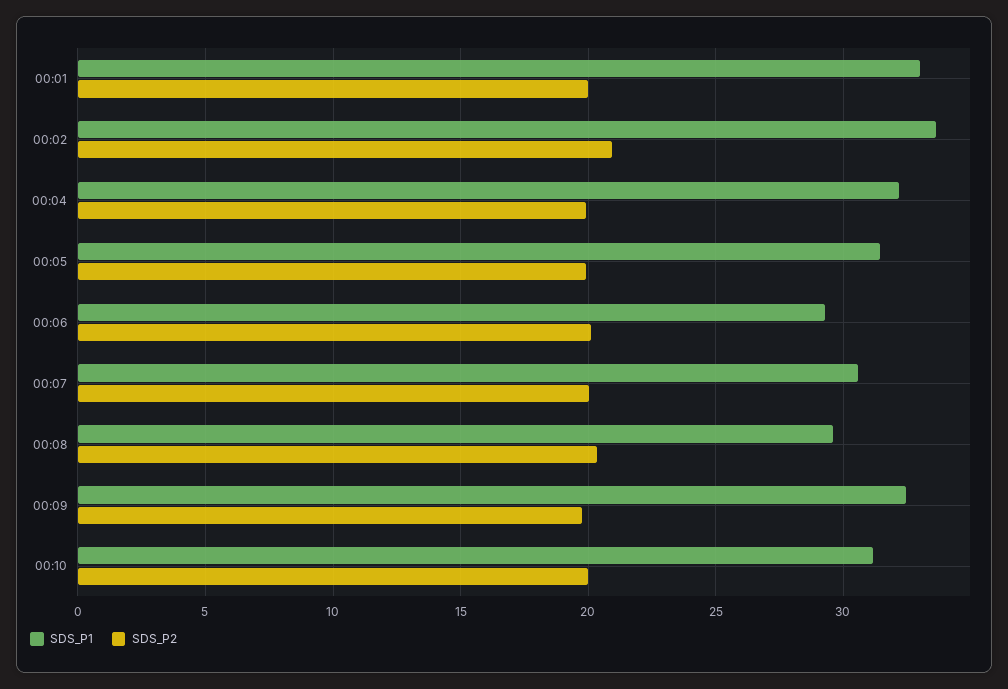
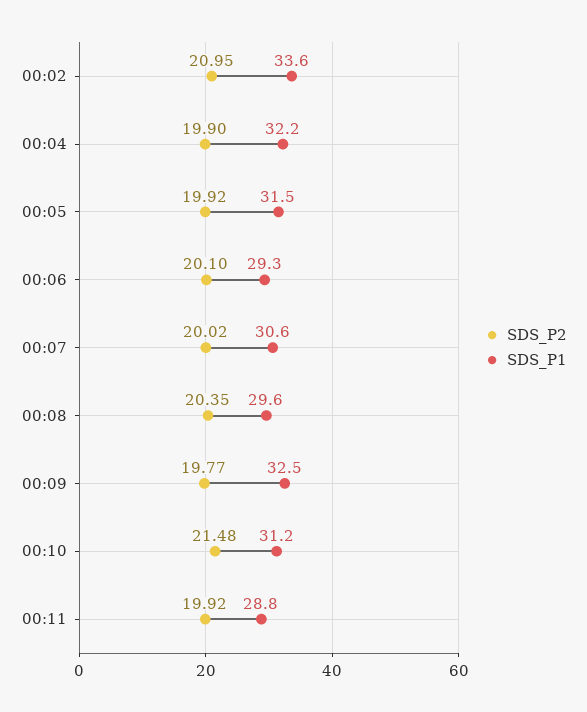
SDS_P1, 00:01: 33 -> none
SDS_P2, 00:01: 20 -> none
SDS_P2, 00:10: 20 -> 21.48
SDS_P2, 00:11: none -> 19.92
SDS_P1, 00:11: none -> 28.8

